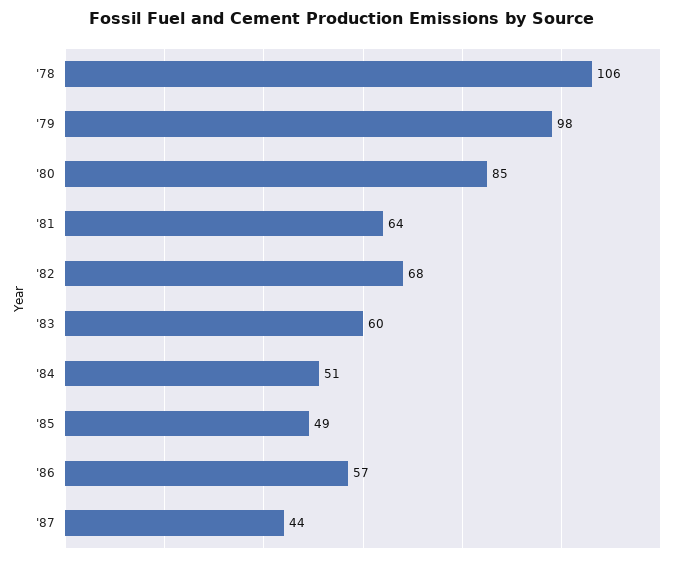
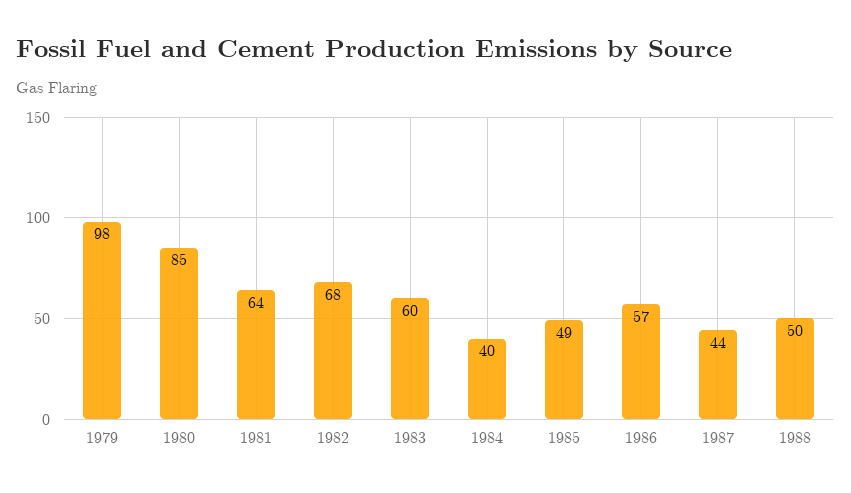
'78: 106 -> none
'84: 51 -> 40
1988: none -> 50

